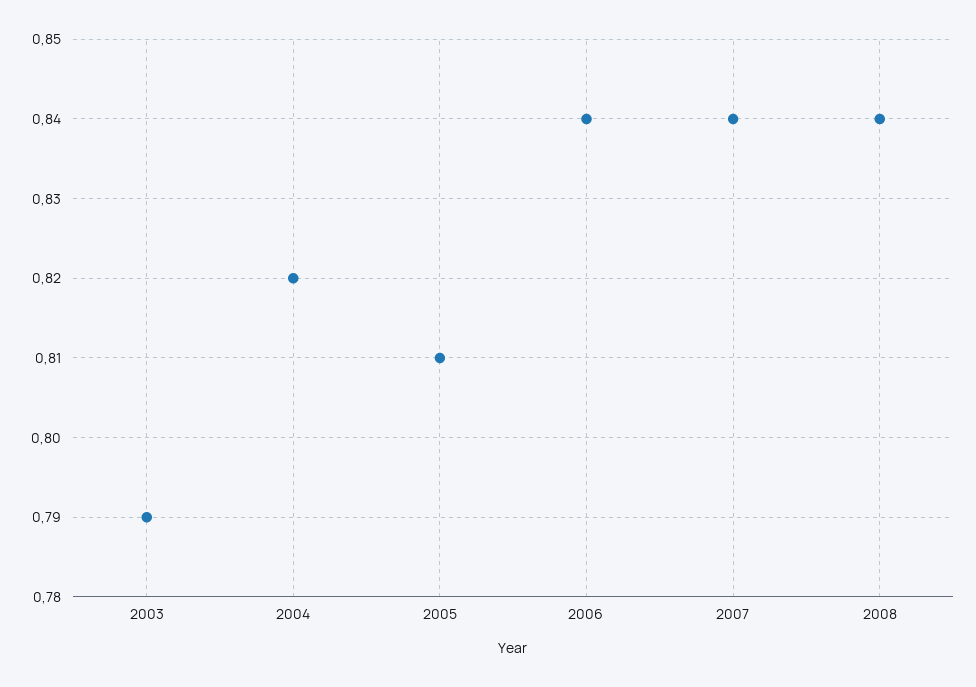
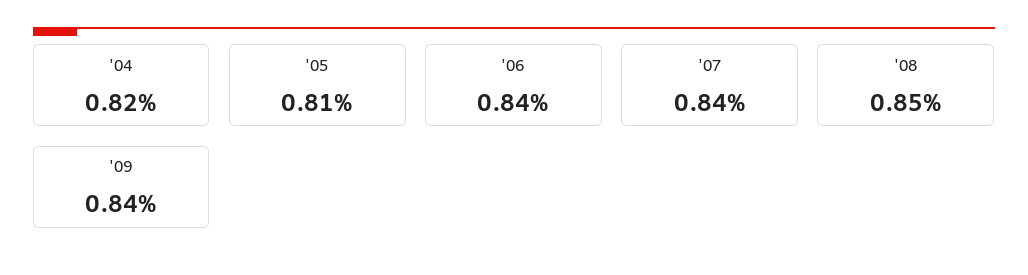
2003: 0.79 -> none
2008: 0.84 -> 0.85
'09: none -> 0.84

